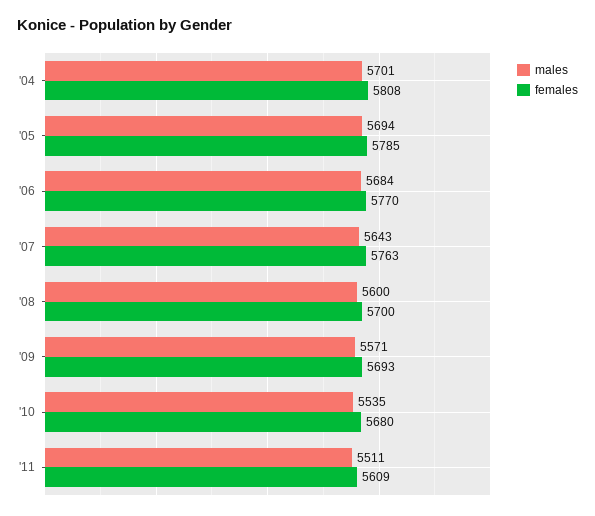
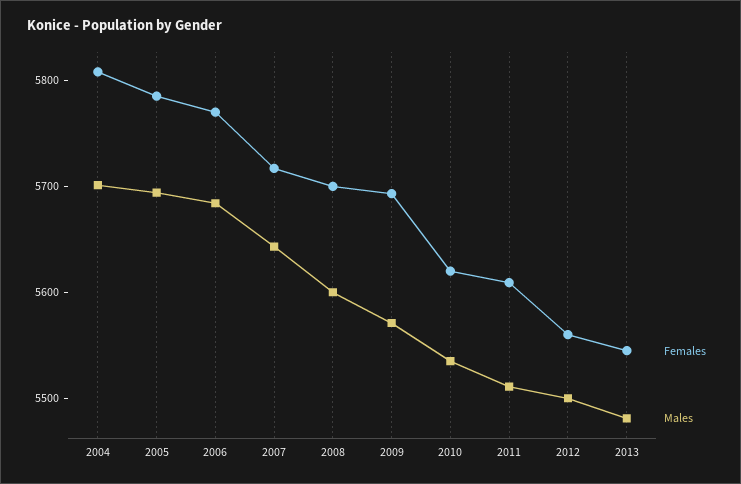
females, '07: 5763 -> 5720
females, '10: 5680 -> 5620
females, 2012: none -> 5560
males, 2012: none -> 5500
females, 2013: none -> 5540
males, 2013: none -> 5480

